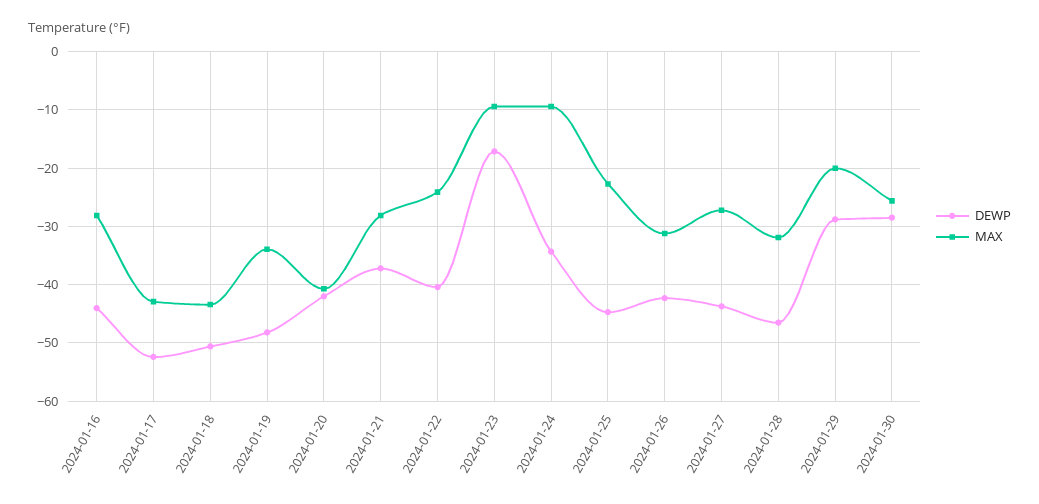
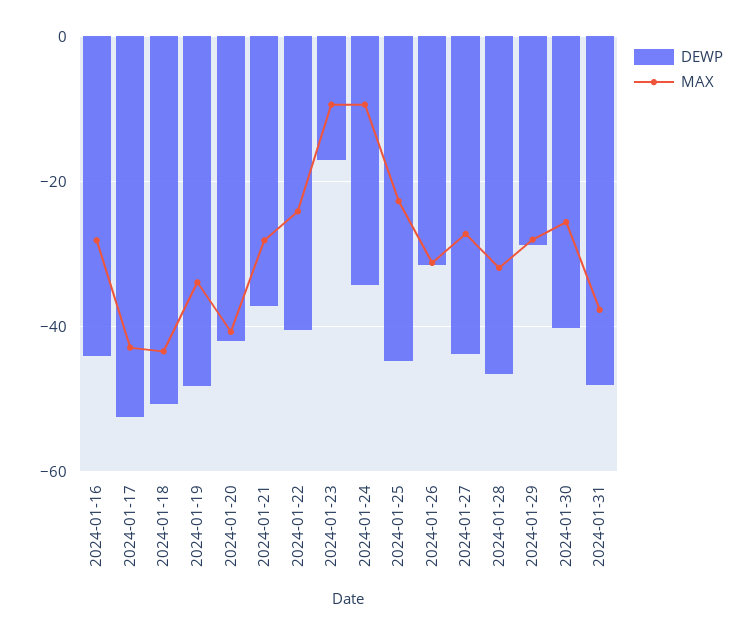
DEWP, 2024-01-26: -42 -> -32
MAX, 2024-01-29: -20 -> -28
DEWP, 2024-01-30: -28 -> -40
DEWP, 2024-01-31: none -> -48
MAX, 2024-01-31: none -> -38

